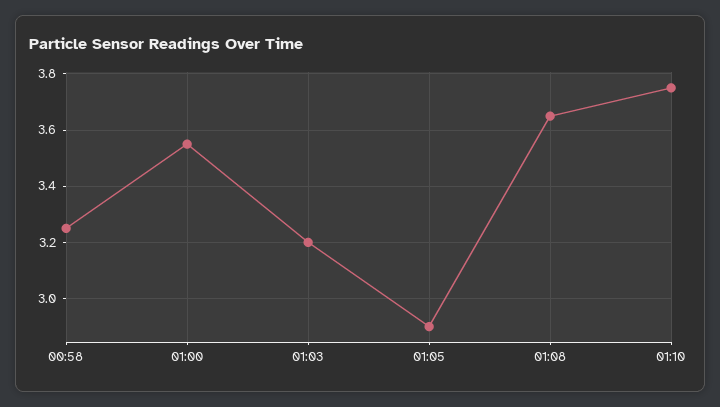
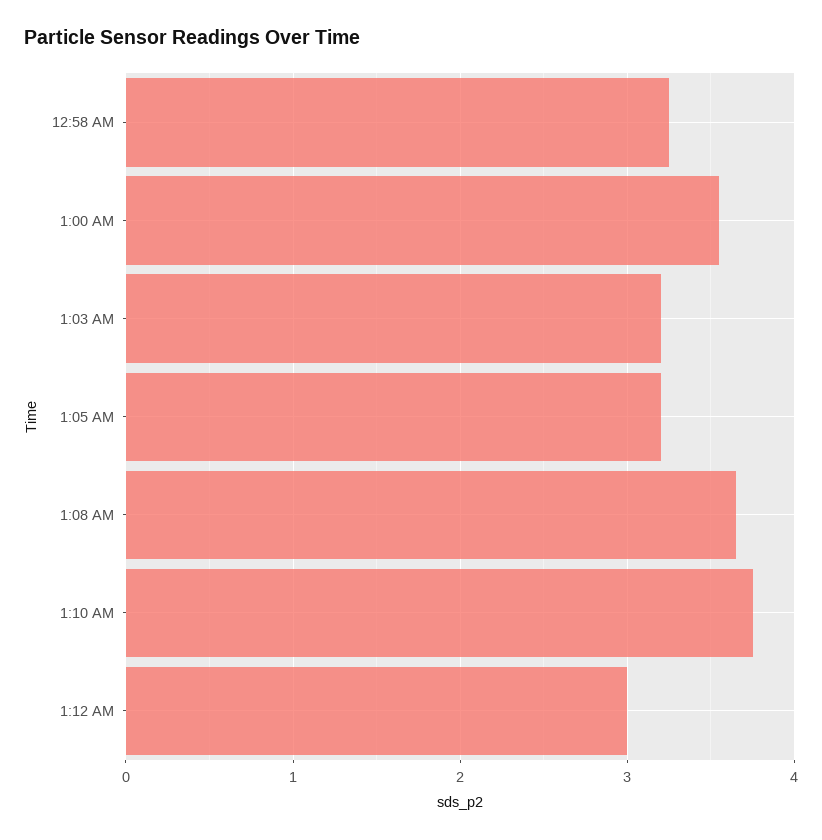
01:05: 2.9 -> 3.2
1:12 AM: none -> 3

